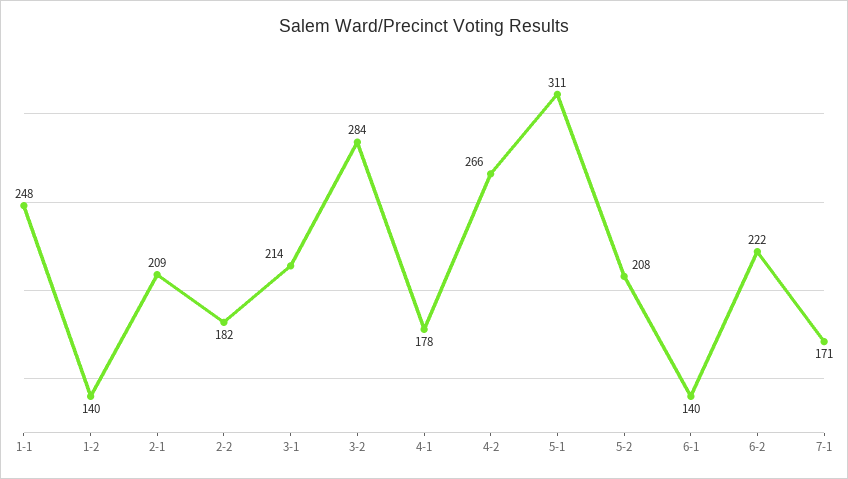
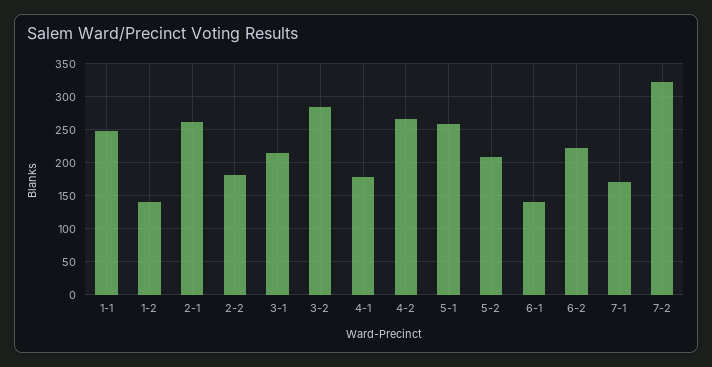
2-1: 209 -> 260
5-1: 311 -> 260
7-2: none -> 320

